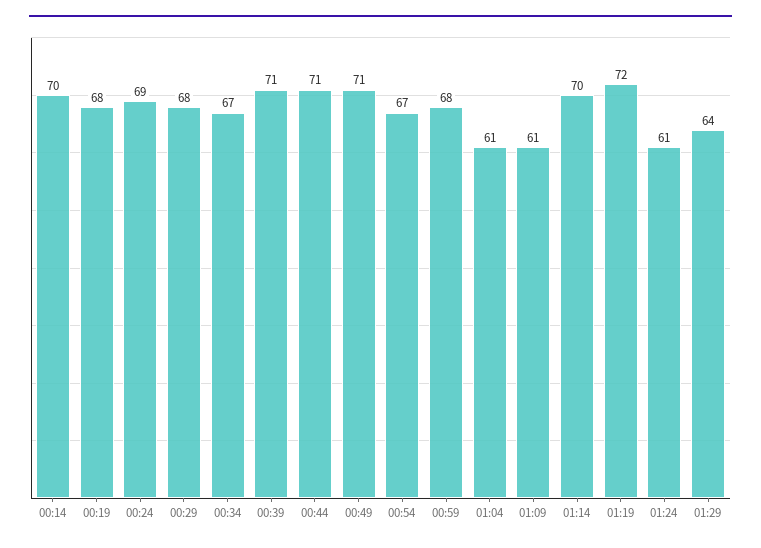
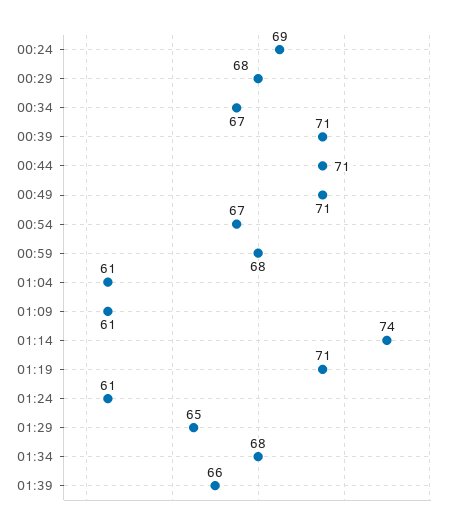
00:14: 70 -> none
00:19: 68 -> none
01:14: 70 -> 74
01:19: 72 -> 71
01:29: 64 -> 65
01:34: none -> 68
01:39: none -> 66

